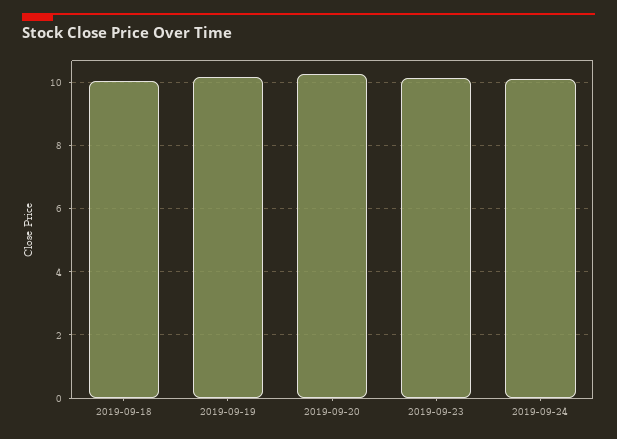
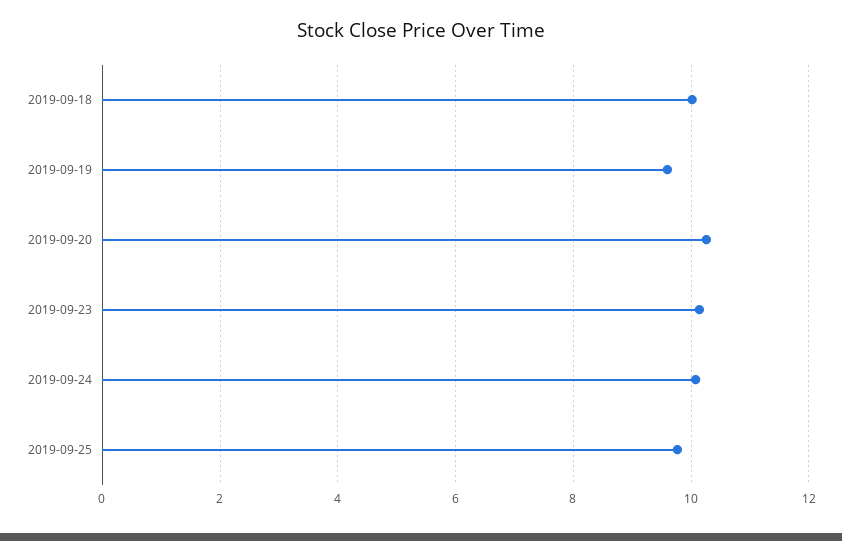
2019-09-19: 10.2 -> 9.6
2019-09-25: none -> 9.8

